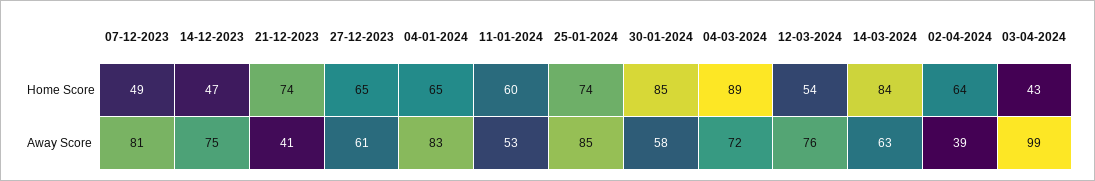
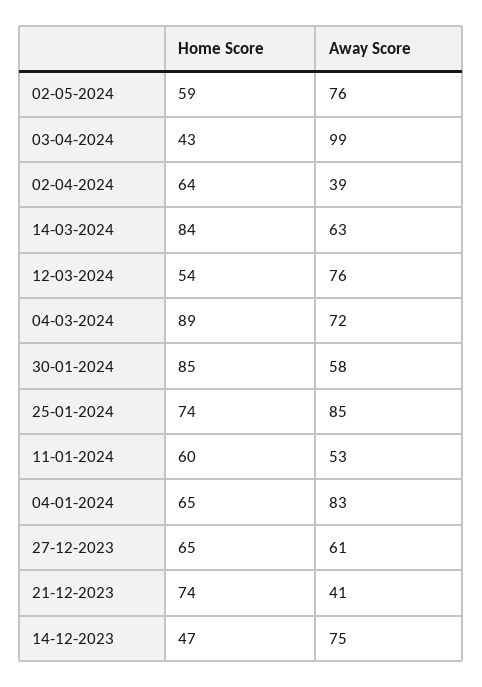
07-12-2023, Home Score: 49 -> none
07-12-2023, Away Score: 81 -> none
02-05-2024, Home Score: none -> 59
02-05-2024, Away Score: none -> 76

